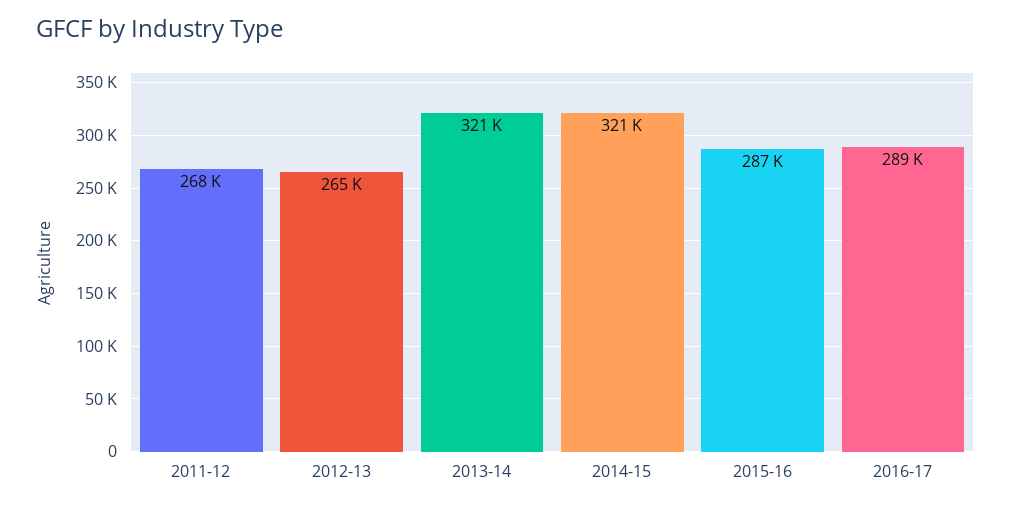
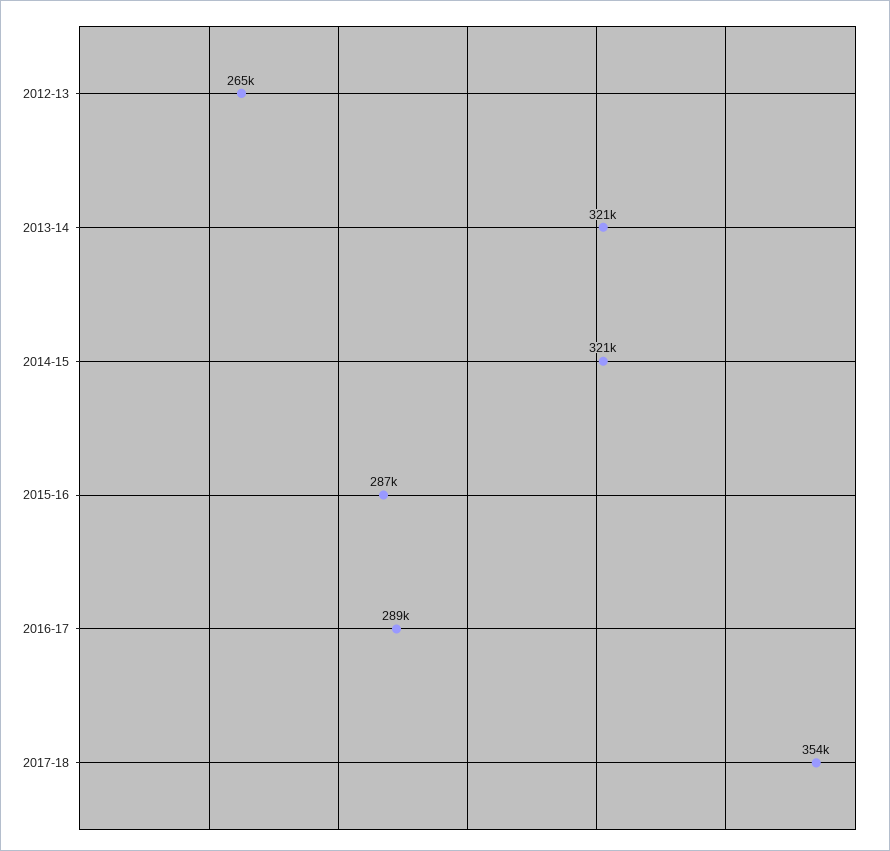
2011-12: 268000 -> none
2017-18: none -> 354000

